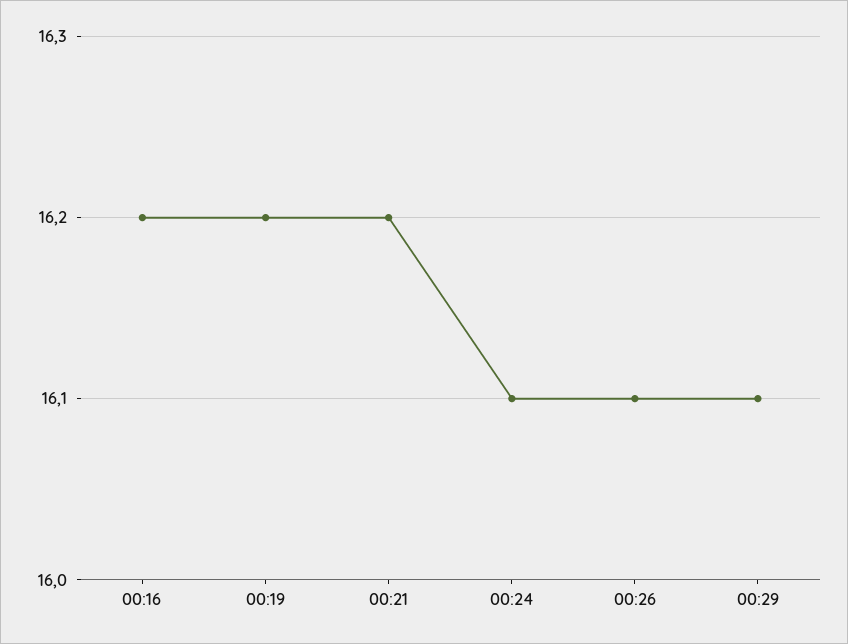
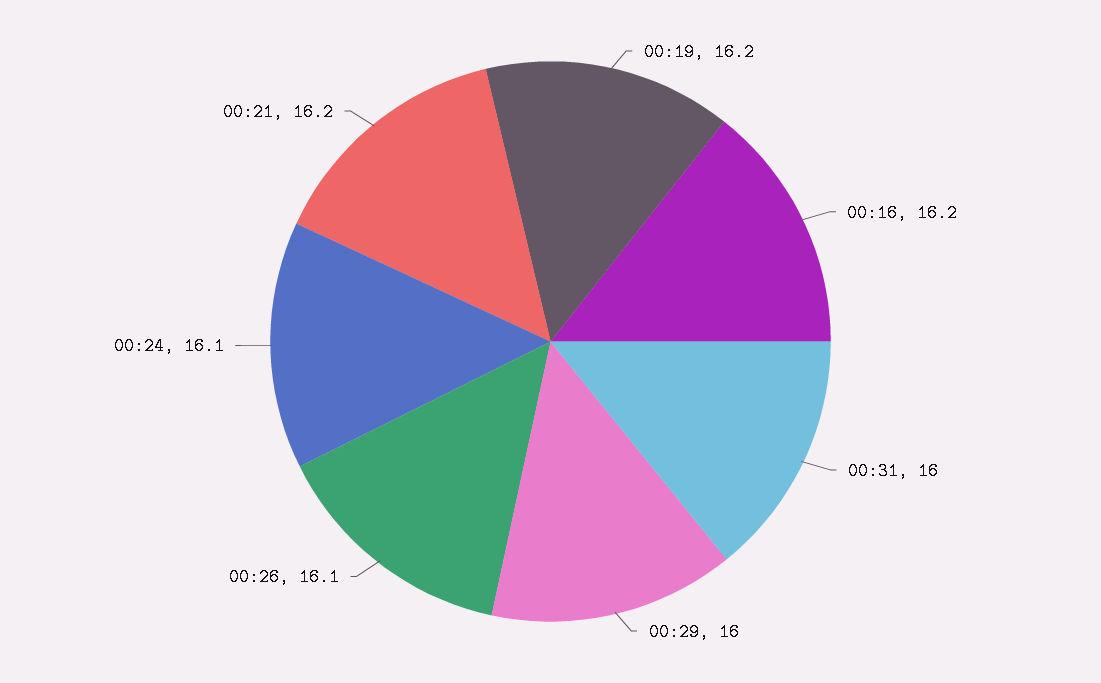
00:29: 16.1 -> 16
00:31: none -> 16

